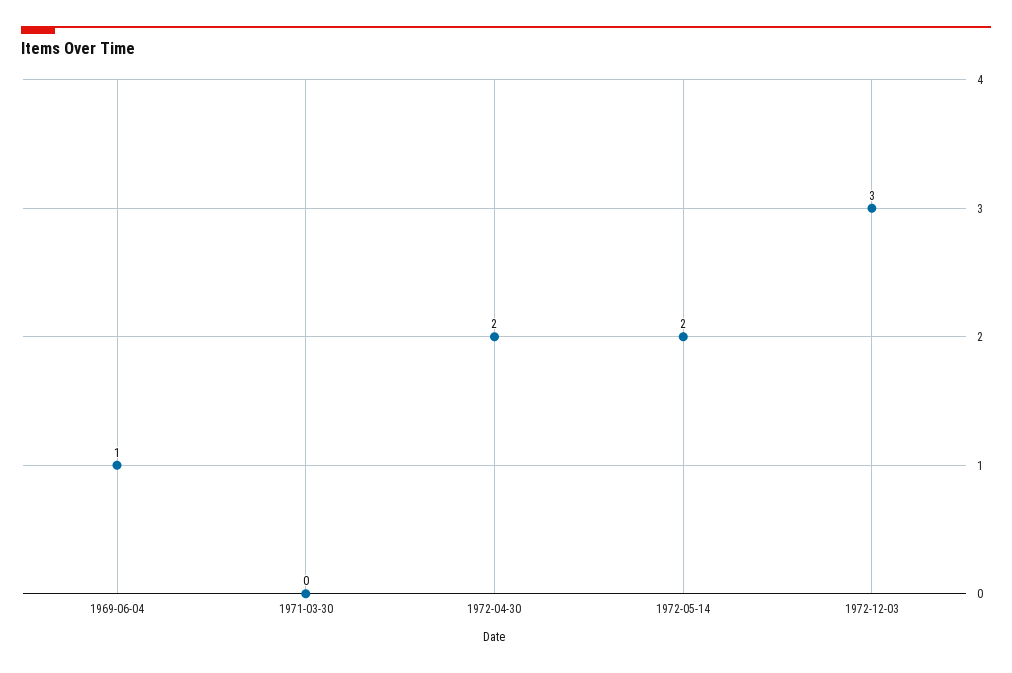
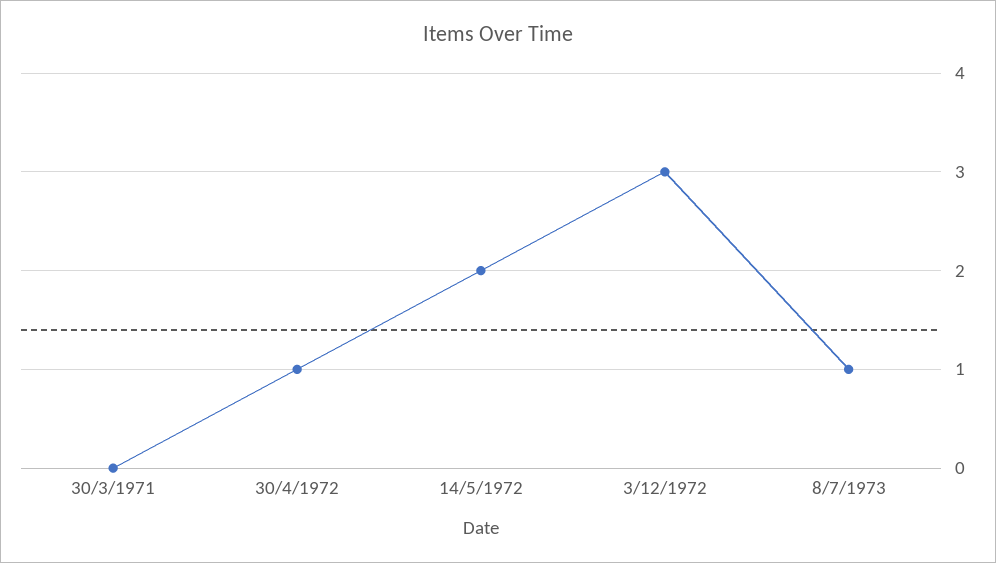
1969-06-04: 1 -> none
1972-04-30: 2 -> 1
8/7/1973: none -> 1

